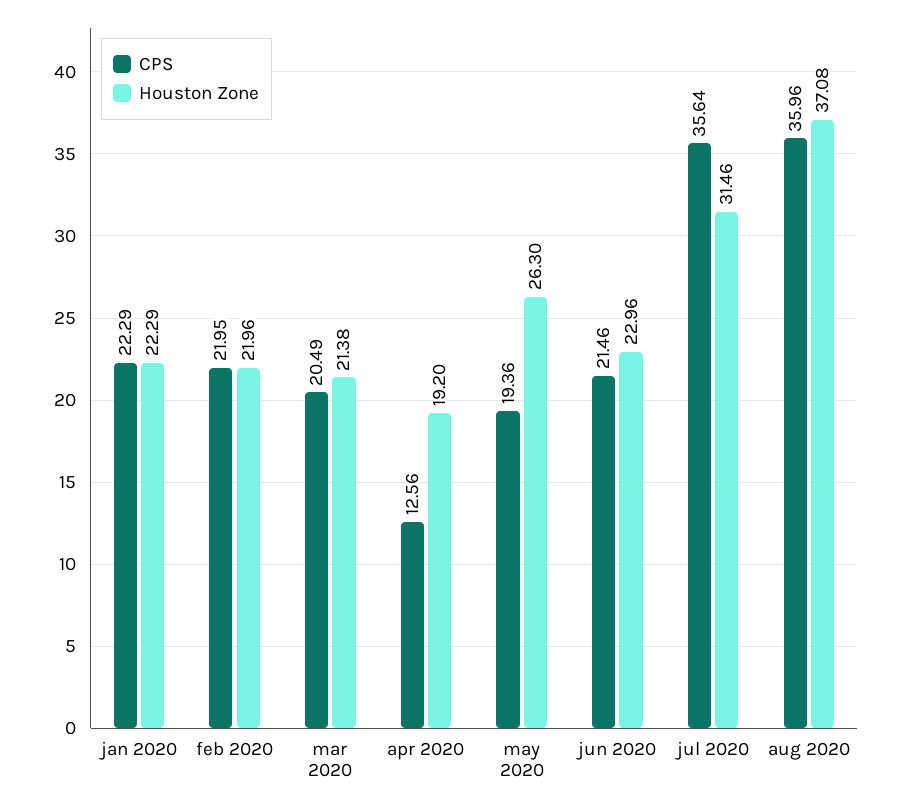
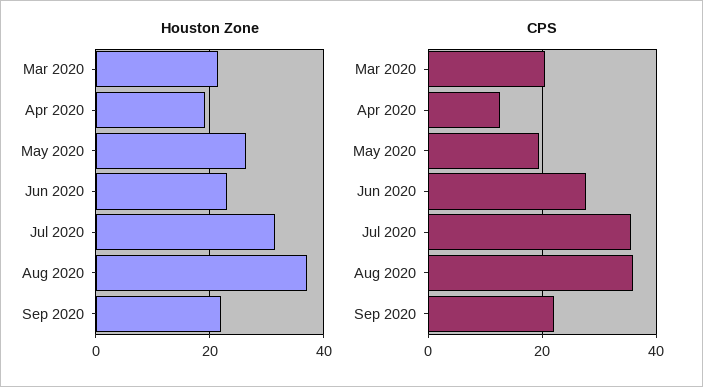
CPS, jan 2020: 22.29 -> none
Houston Zone, jan 2020: 22.29 -> none
CPS, feb 2020: 21.95 -> none
Houston Zone, feb 2020: 21.96 -> none
CPS, jun 2020: 21.46 -> 28
Houston Zone, Sep 2020: none -> 22
CPS, Sep 2020: none -> 22

